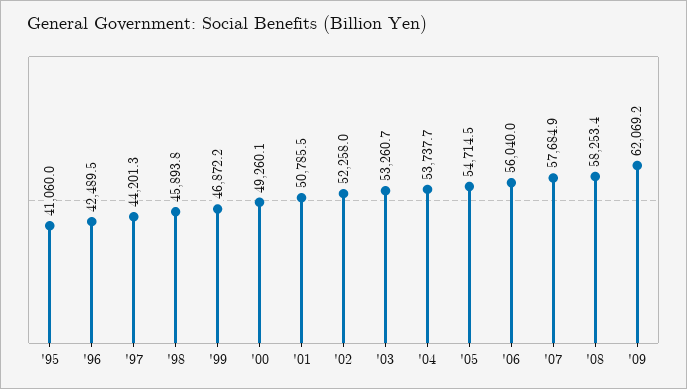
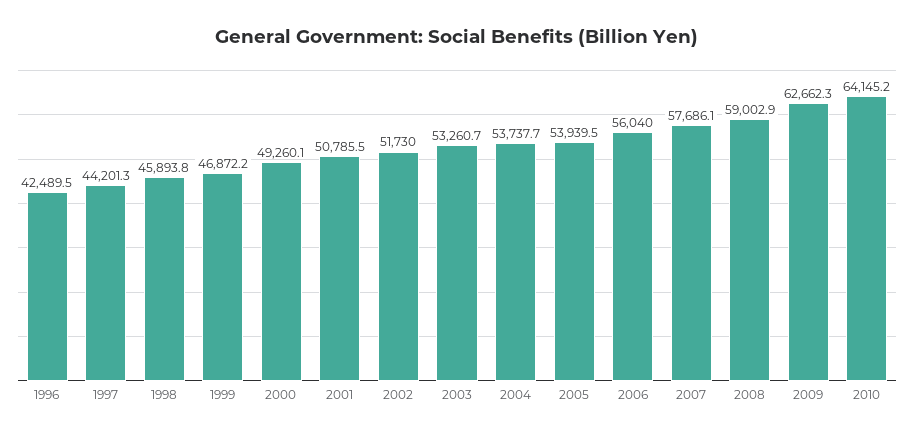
'95: 41060 -> none
'02: 52258 -> 51730
'05: 54714.5 -> 53939.5
'07: 57684.9 -> 57686.1
'08: 58253.4 -> 59002.9
'09: 62069.2 -> 62662.3
2010: none -> 64145.2

